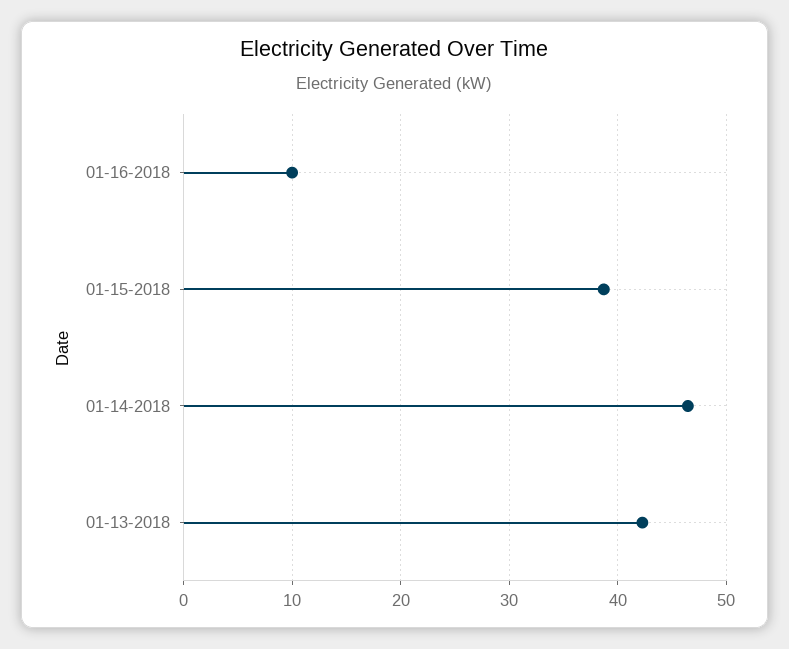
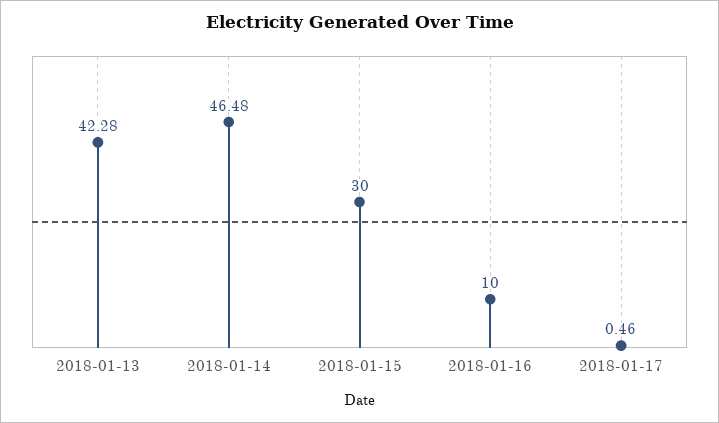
01-15-2018: 39 -> 30
2018-01-17: none -> 0.46

